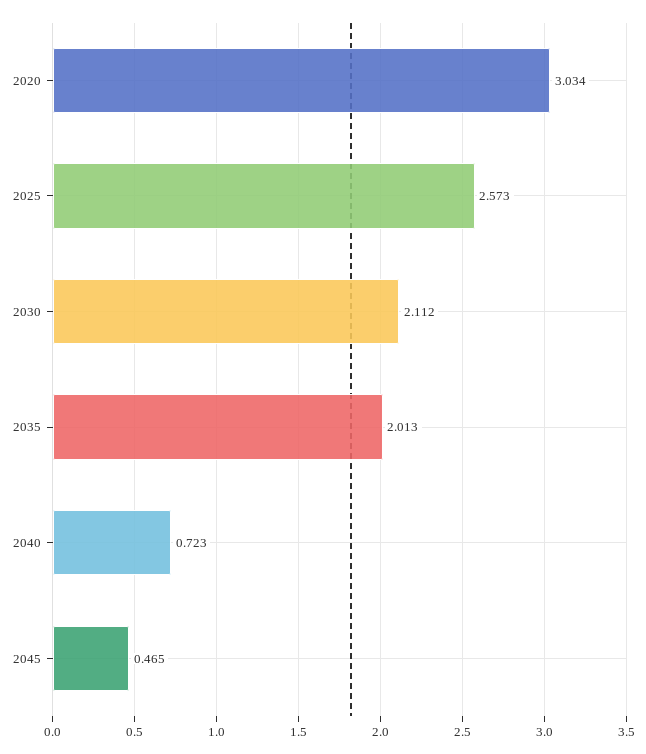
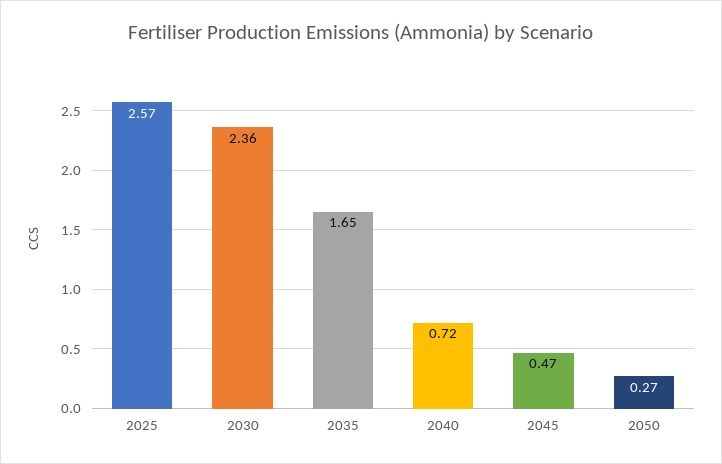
2020: 3.034 -> none
2030: 2.112 -> 2.36
2035: 2.013 -> 1.65
2050: none -> 0.27

